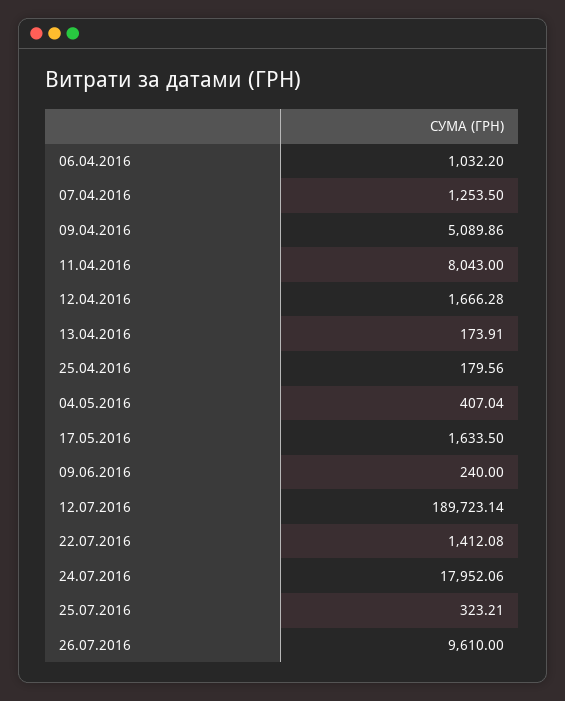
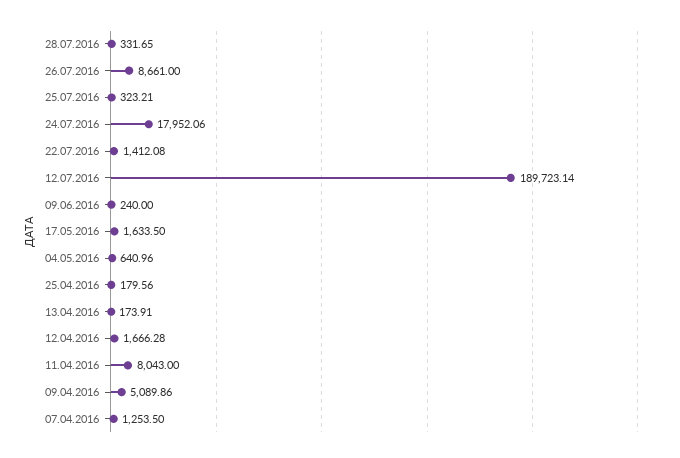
06.04.2016: 1032.2 -> none
04.05.2016: 407.04 -> 640.96
26.07.2016: 9610 -> 8661
28.07.2016: none -> 331.65

